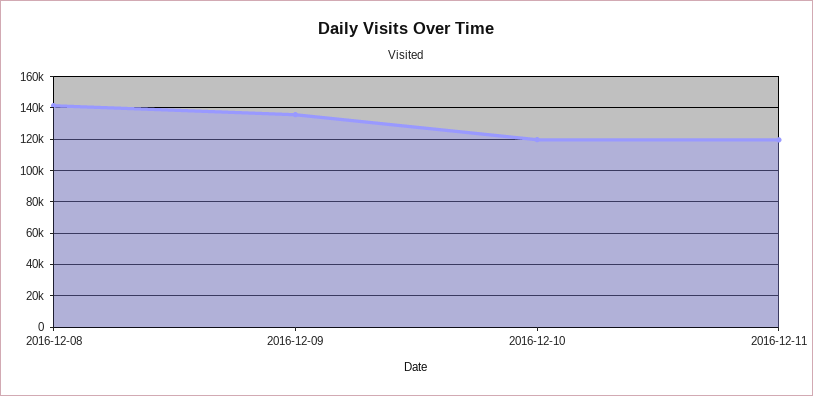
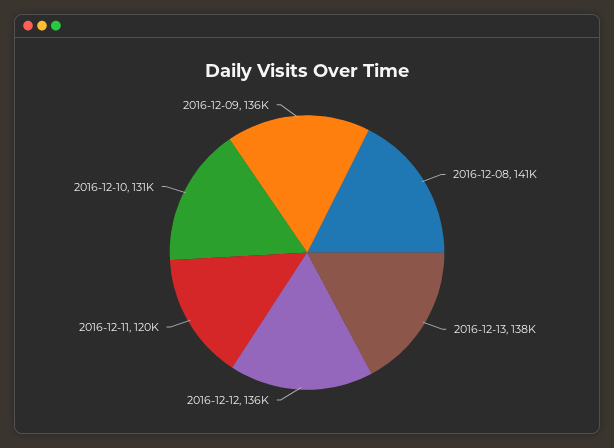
2016-12-10: 120000 -> 131000
2016-12-13: none -> 138000
2016-12-12: none -> 136000

